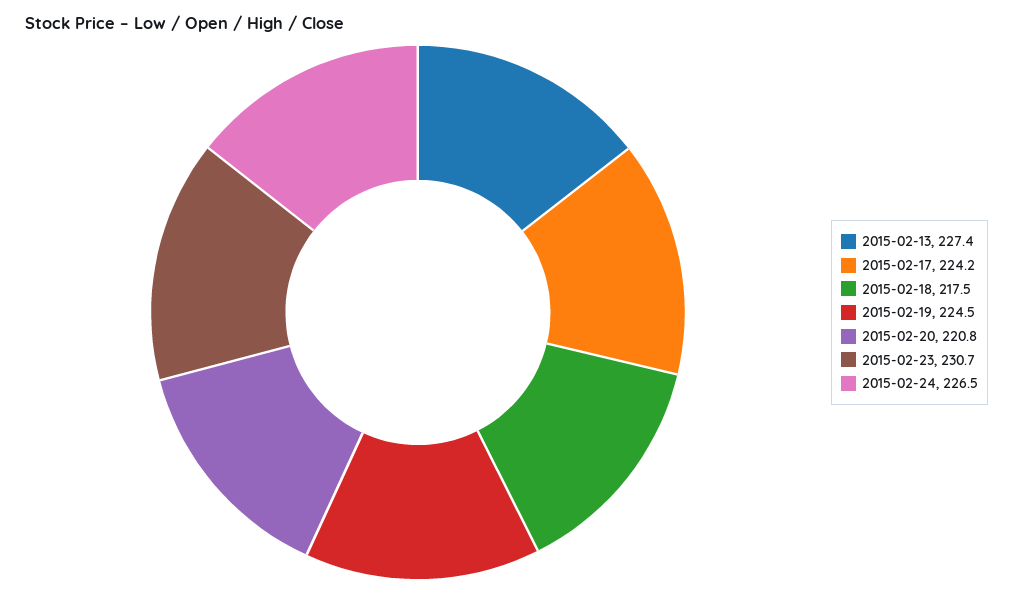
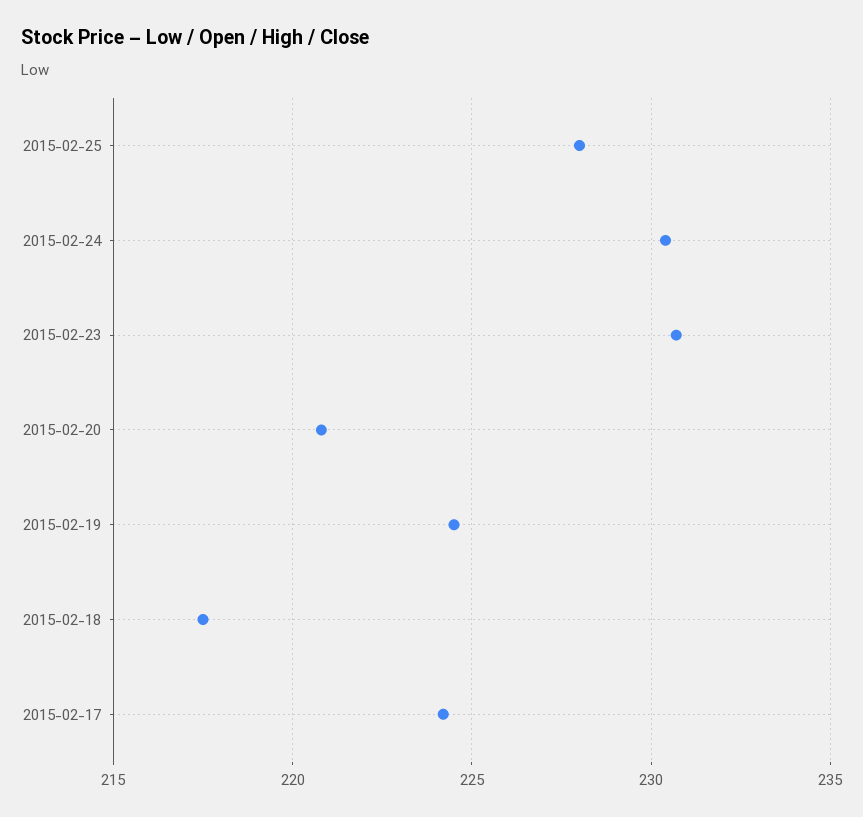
2015-02-13: 227.4 -> none
2015-02-24: 226.5 -> 230.5
2015-02-25: none -> 228

